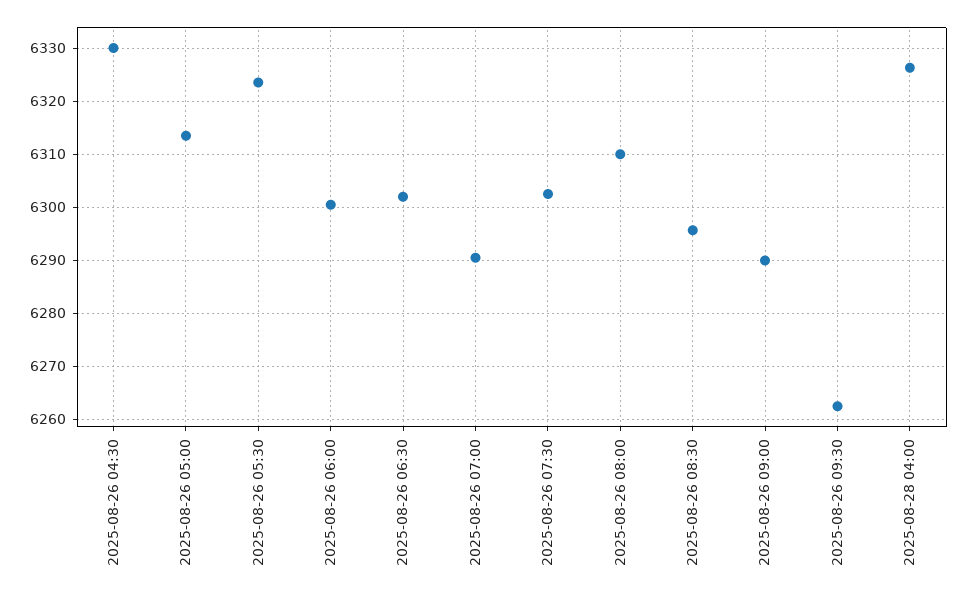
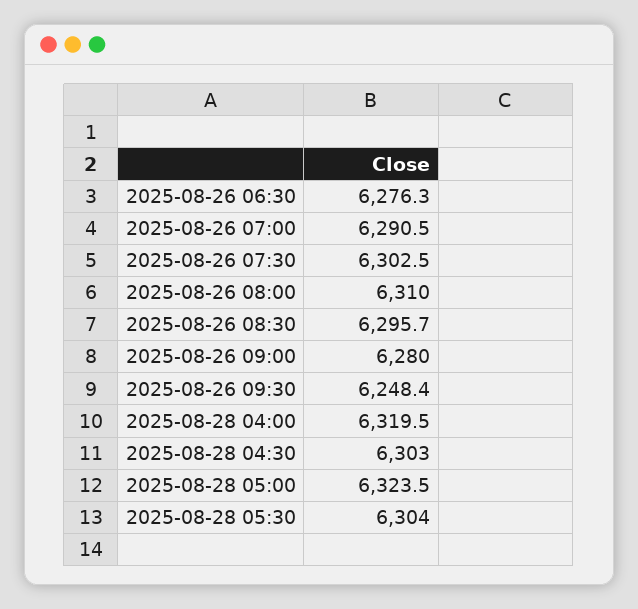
2025-08-26 04:30: 6330 -> none
2025-08-26 05:00: 6314 -> none
2025-08-26 05:30: 6324 -> none
2025-08-26 06:00: 6300 -> none
2025-08-26 06:30: 6302 -> 6276.3
2025-08-26 09:00: 6290 -> 6280
2025-08-26 09:30: 6262 -> 6248.4
2025-08-28 04:00: 6326 -> 6319.5
2025-08-28 04:30: none -> 6303
2025-08-28 05:00: none -> 6323.5
2025-08-28 05:30: none -> 6304

